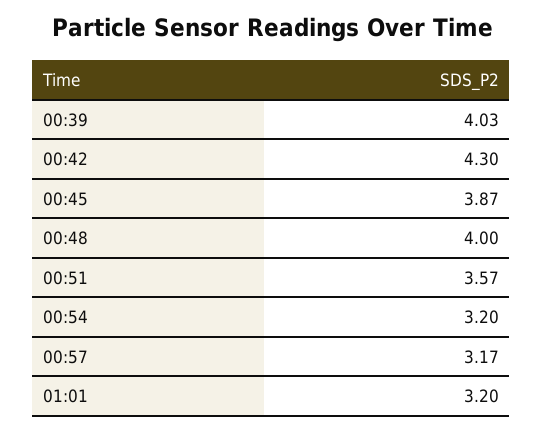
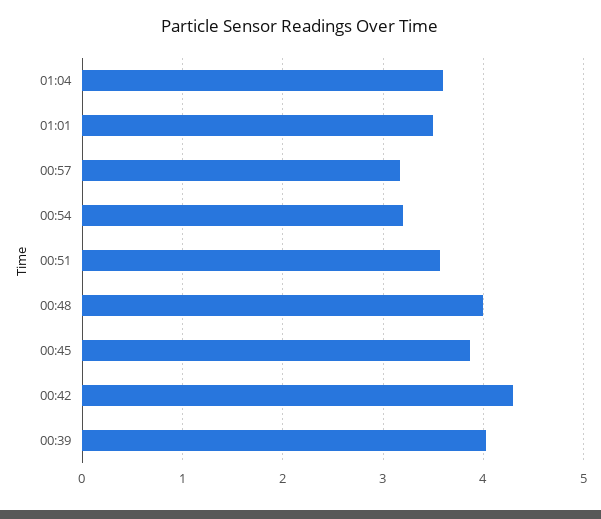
01:01: 3.2 -> 3.5
01:04: none -> 3.6

